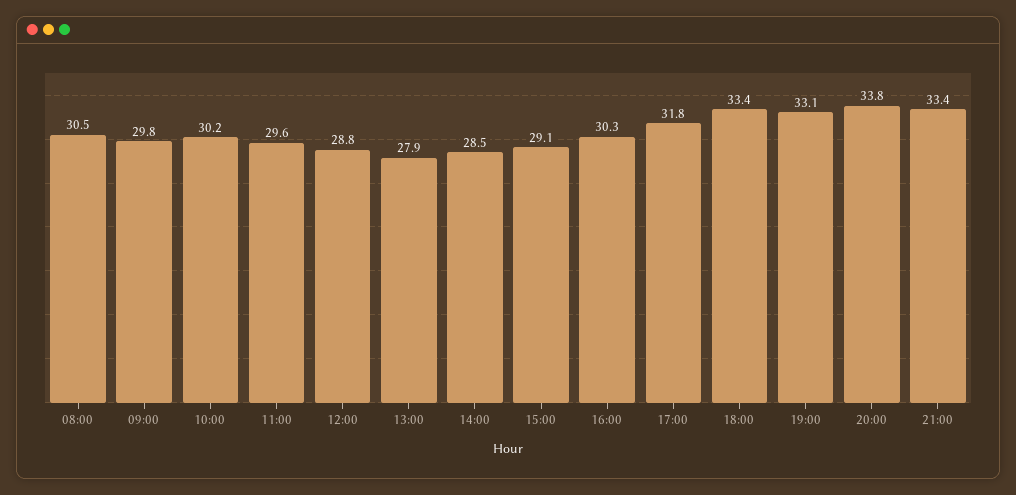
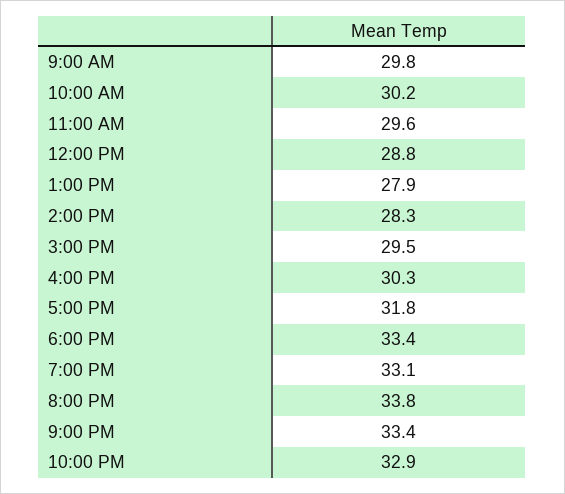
08:00: 30.5 -> none
14:00: 28.5 -> 28.3
15:00: 29.1 -> 29.5
10:00 PM: none -> 32.9

